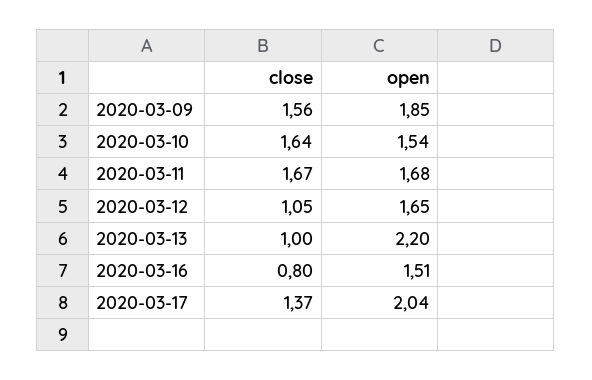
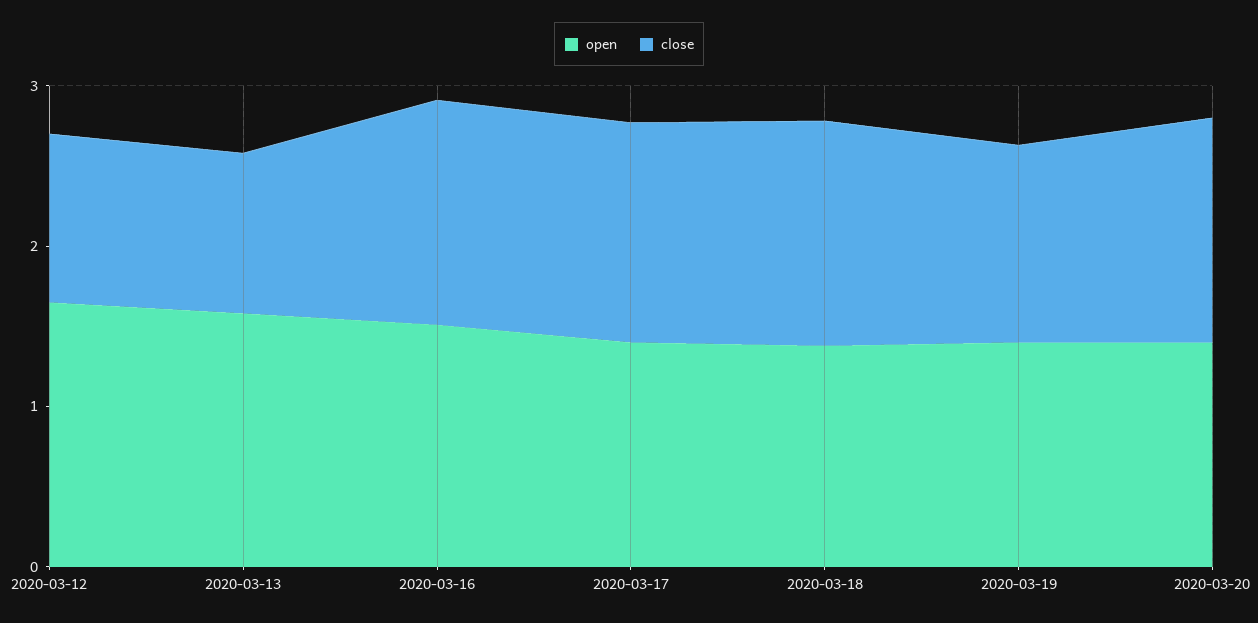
close, 2020-03-09: 1.56 -> none
open, 2020-03-09: 1.85 -> none
close, 2020-03-10: 1.64 -> none
open, 2020-03-10: 1.54 -> none
close, 2020-03-11: 1.67 -> none
open, 2020-03-11: 1.68 -> none
open, 2020-03-13: 2.2 -> 1.6
close, 2020-03-16: 0.8 -> 1.4
open, 2020-03-17: 2.04 -> 1.4
open, 2020-03-18: none -> 1.4
close, 2020-03-18: none -> 1.4
open, 2020-03-19: none -> 1.4
close, 2020-03-19: none -> 1.2
open, 2020-03-20: none -> 1.4
close, 2020-03-20: none -> 1.4

